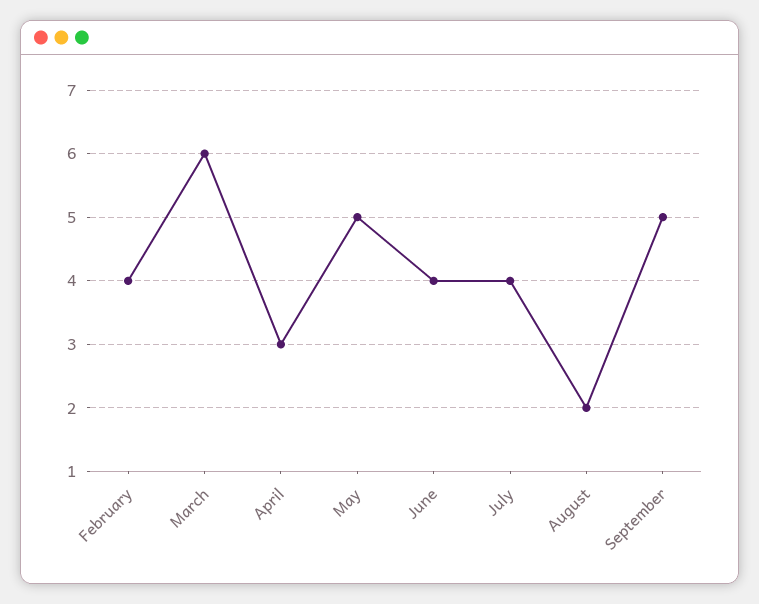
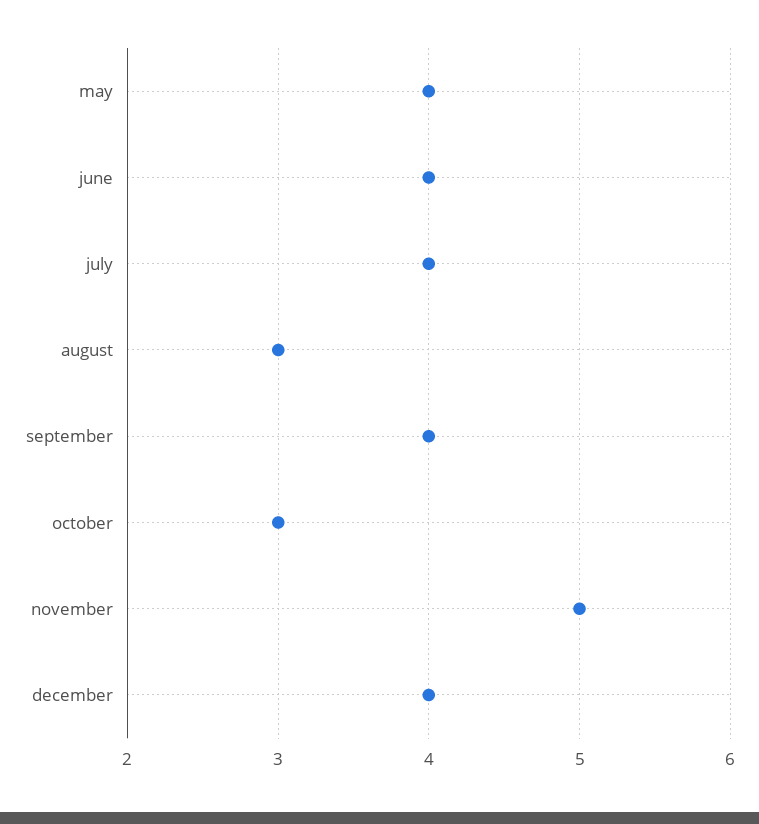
February: 4 -> none
March: 6 -> none
April: 3 -> none
May: 5 -> 4
August: 2 -> 3
September: 5 -> 4
october: none -> 3
november: none -> 5
december: none -> 4

